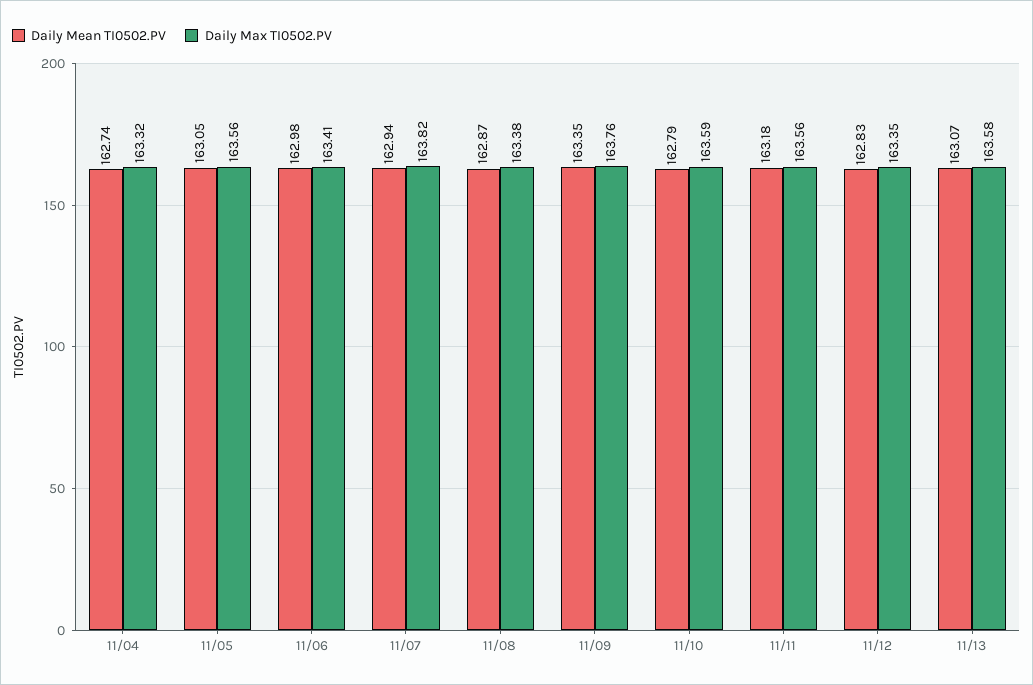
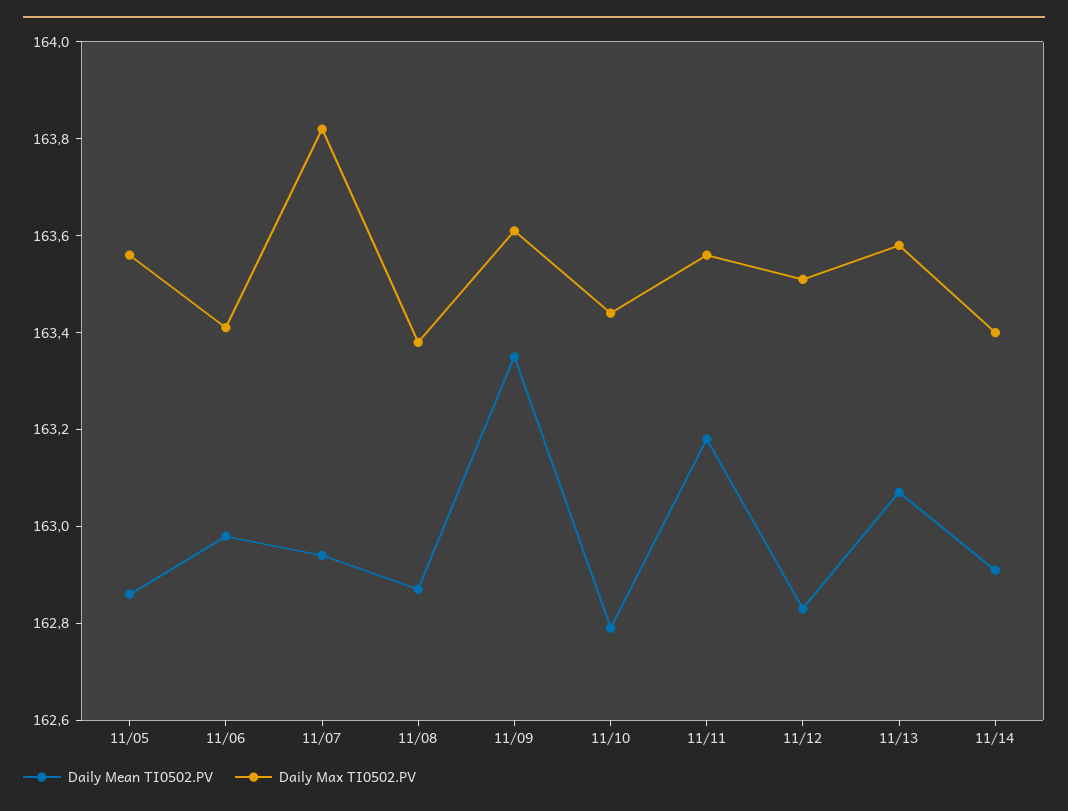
Daily Mean TI0502.PV, 11/04: 162.74 -> none
Daily Max TI0502.PV, 11/04: 163.32 -> none
Daily Mean TI0502.PV, 11/05: 163.05 -> 162.85
Daily Max TI0502.PV, 11/09: 163.76 -> 163.6
Daily Max TI0502.PV, 11/10: 163.59 -> 163.45
Daily Max TI0502.PV, 11/12: 163.35 -> 163.5
Daily Mean TI0502.PV, 11/14: none -> 162.9
Daily Max TI0502.PV, 11/14: none -> 163.4

